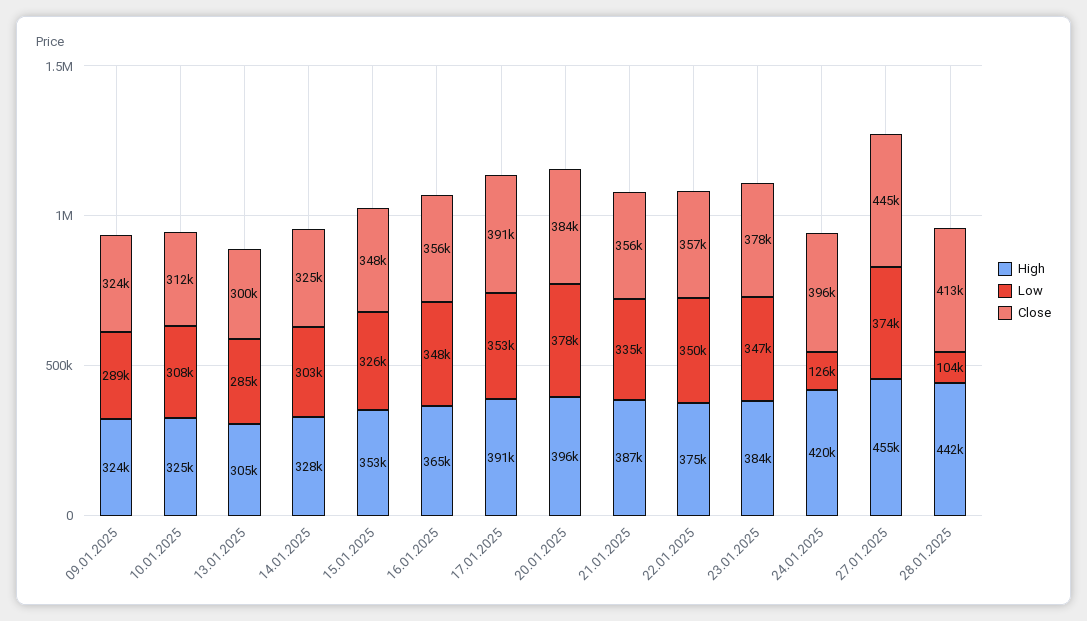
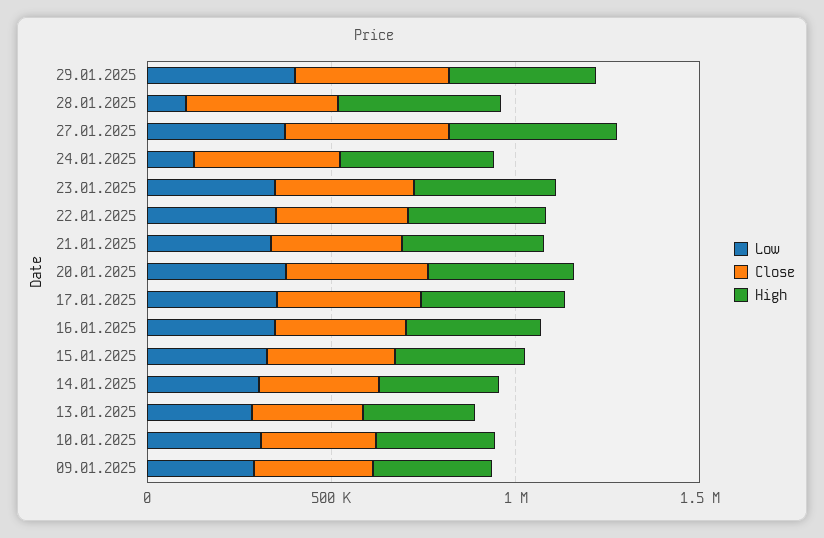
Low, 29.01.2025: none -> 400000
Close, 29.01.2025: none -> 400000
High, 29.01.2025: none -> 400000

